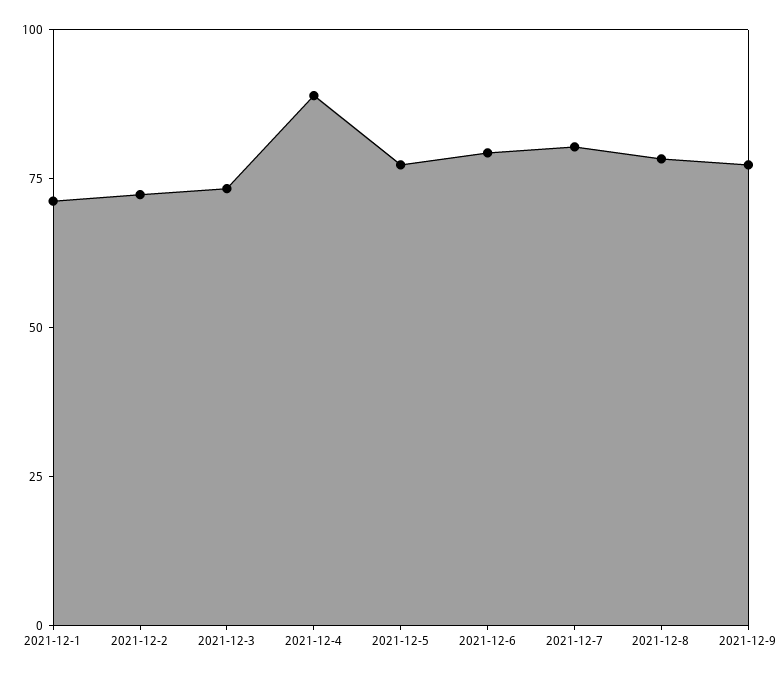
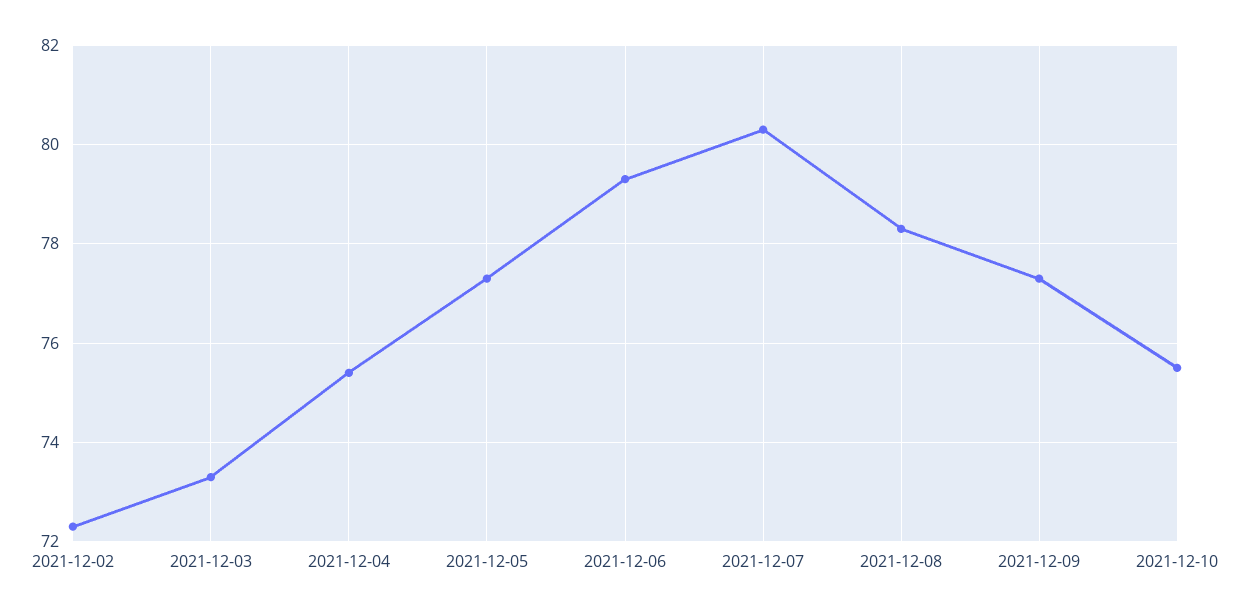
2021-12-1: 70 -> none
2021-12-4: 90 -> 75.5
2021-12-10: none -> 75.5

